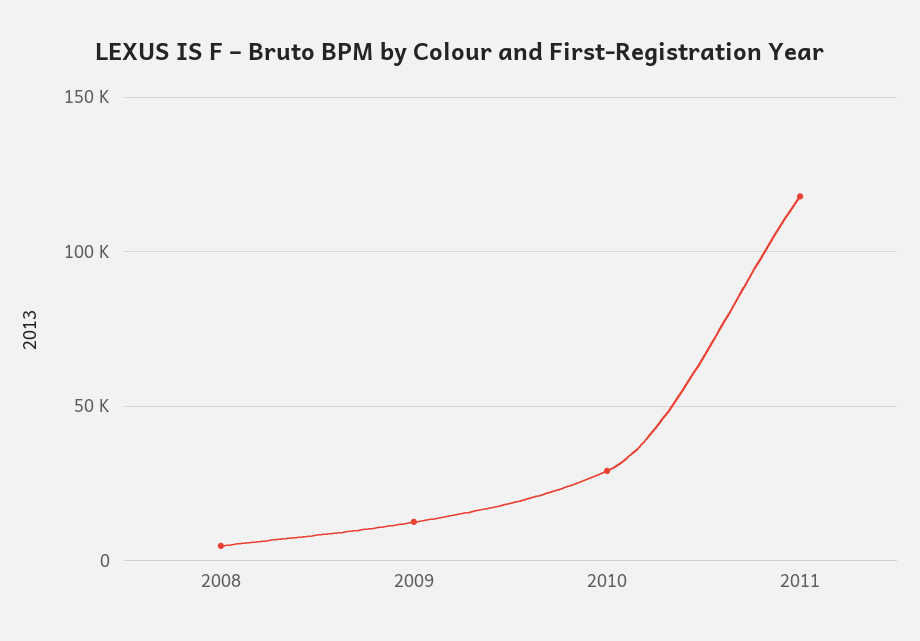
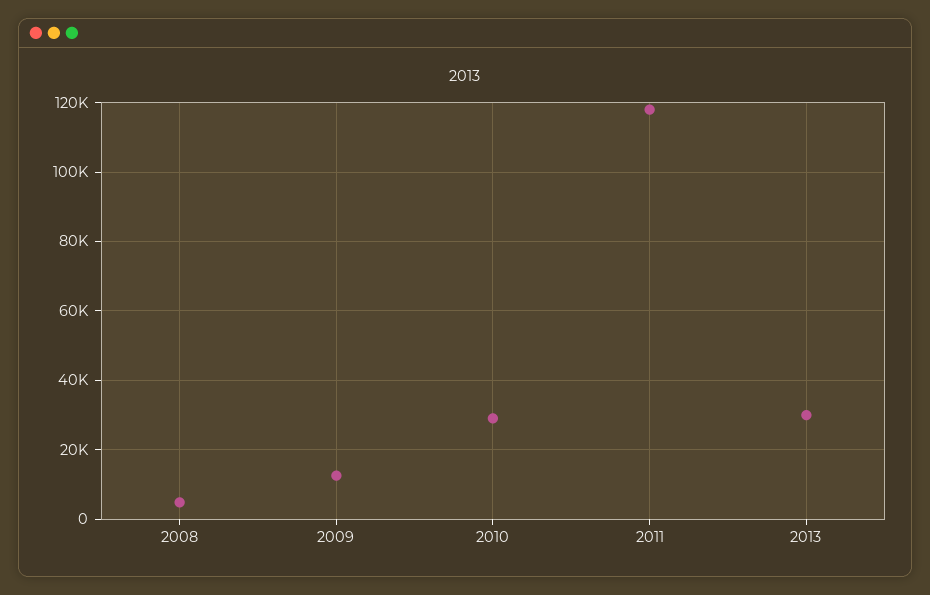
2013: none -> 30000

